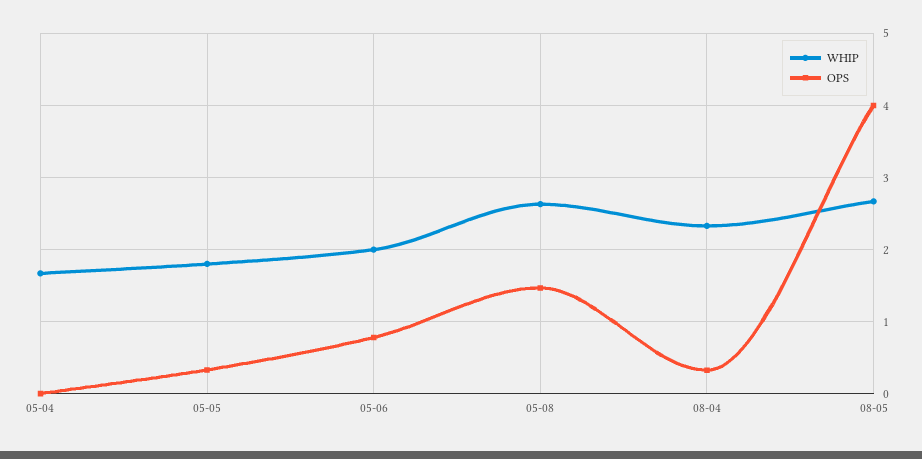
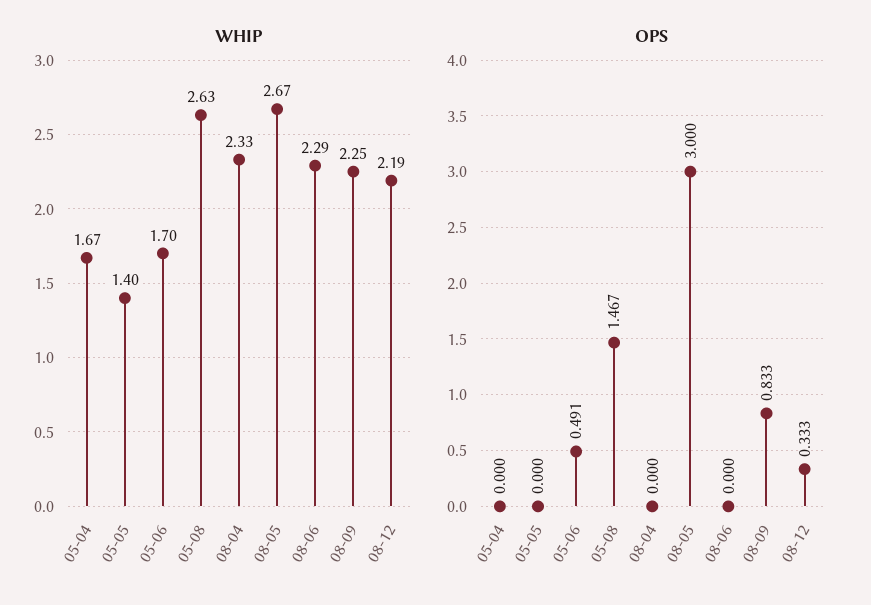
WHIP, 05-05: 1.8 -> 1.4
OPS, 05-05: 0.3 -> 0
WHIP, 05-06: 2 -> 1.7
OPS, 05-06: 0.8 -> 0.491
OPS, 08-04: 0.3 -> 0
OPS, 08-05: 4 -> 3
WHIP, 08-06: none -> 2.29
WHIP, 08-09: none -> 2.25
WHIP, 08-12: none -> 2.19
OPS, 08-06: none -> 0
OPS, 08-09: none -> 0.833
OPS, 08-12: none -> 0.333

